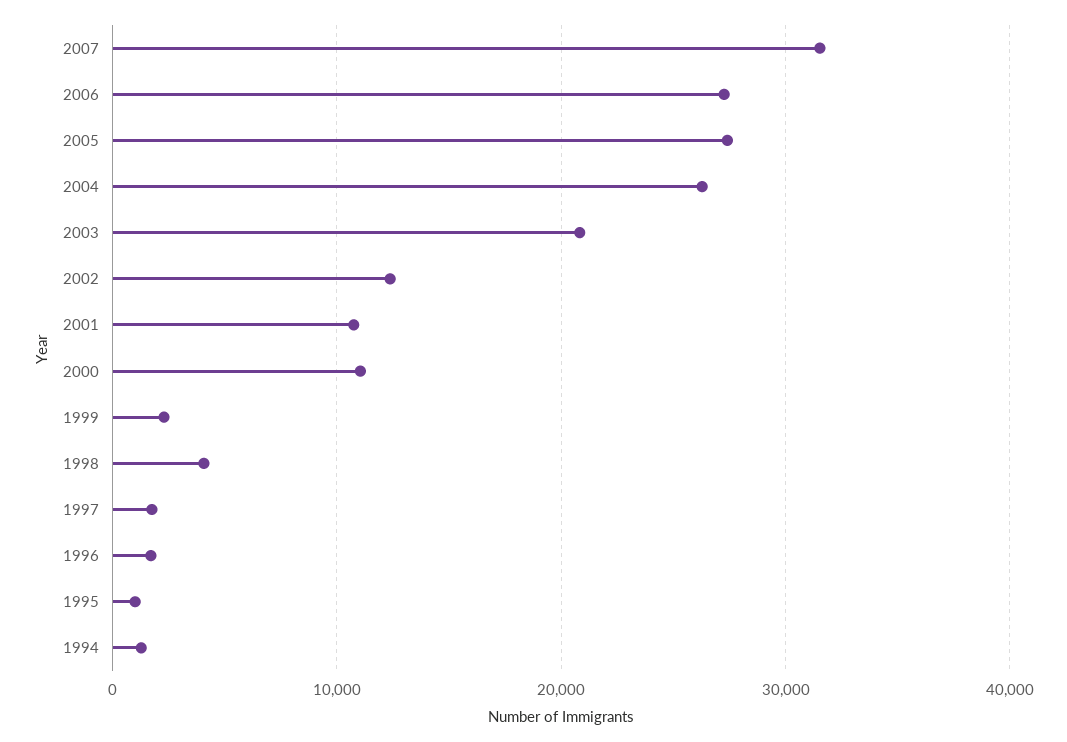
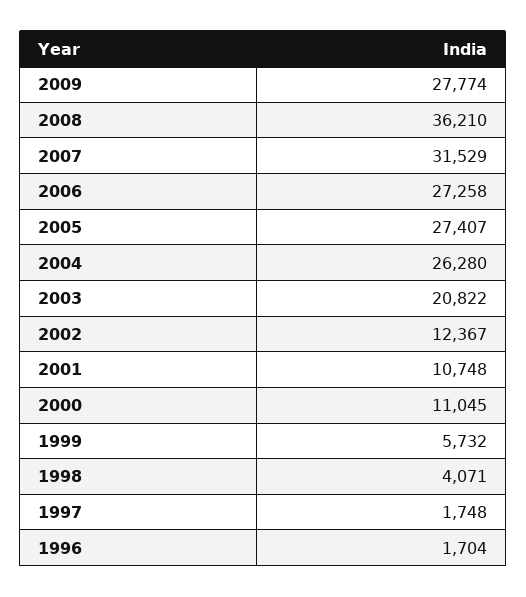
1999: 2000 -> 5732
1995: 1000 -> none
1994: 1000 -> none
2009: none -> 27774
2008: none -> 36210

